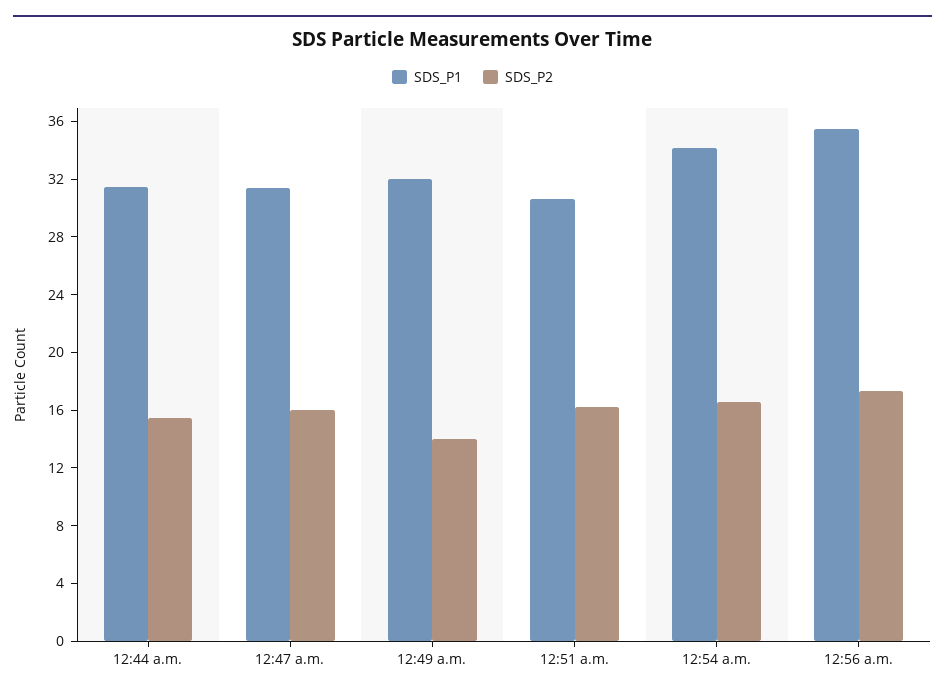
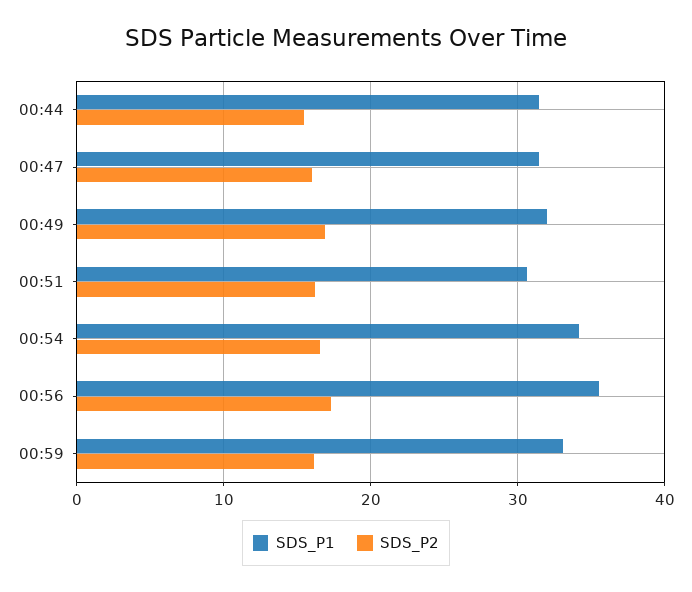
SDS_P2, 12:49 a.m.: 14 -> 17
SDS_P1, 00:59: none -> 33
SDS_P2, 00:59: none -> 16

